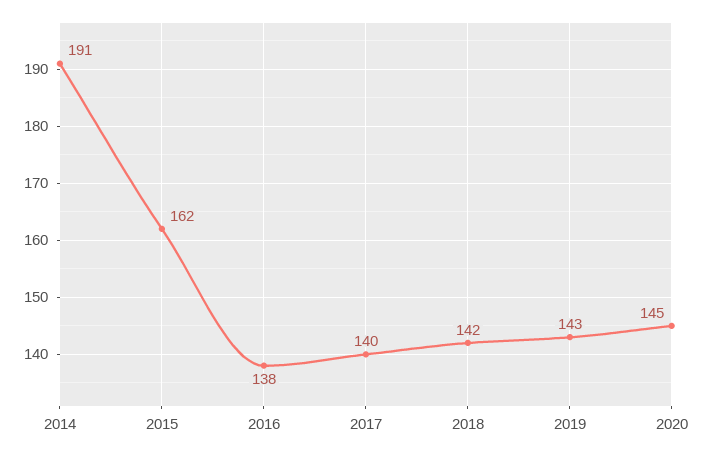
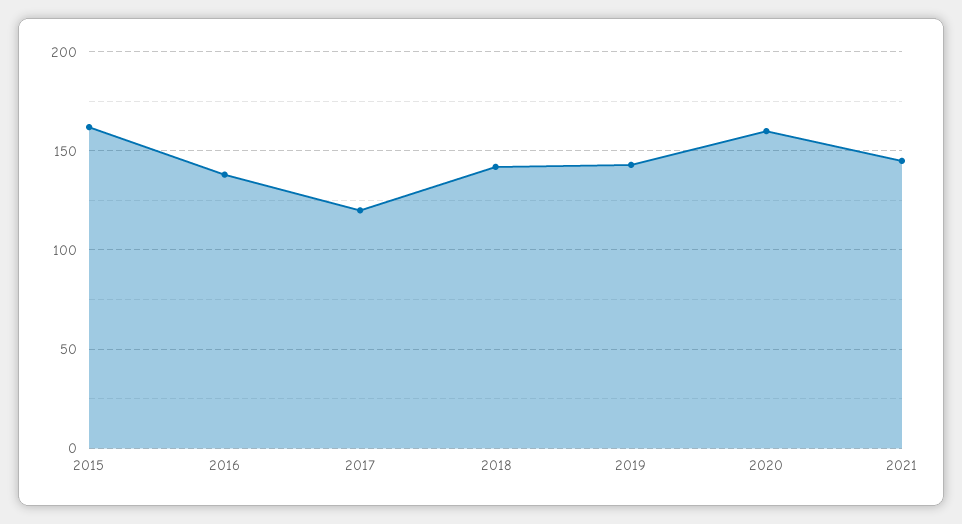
2014: 191 -> none
2017: 140 -> 120
2020: 145 -> 160
2021: none -> 145

